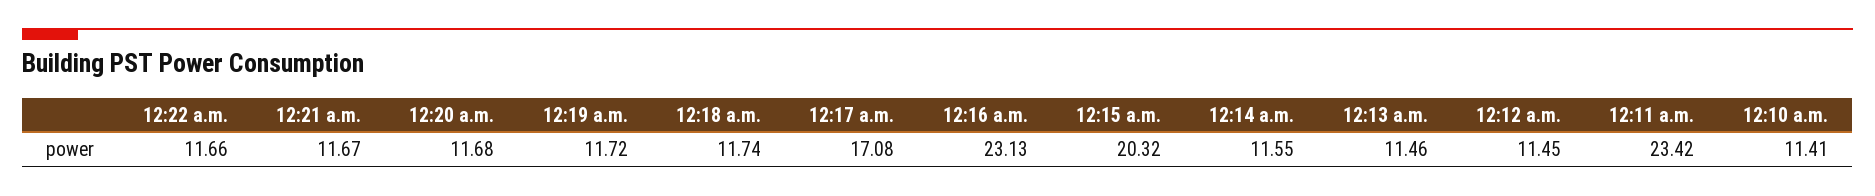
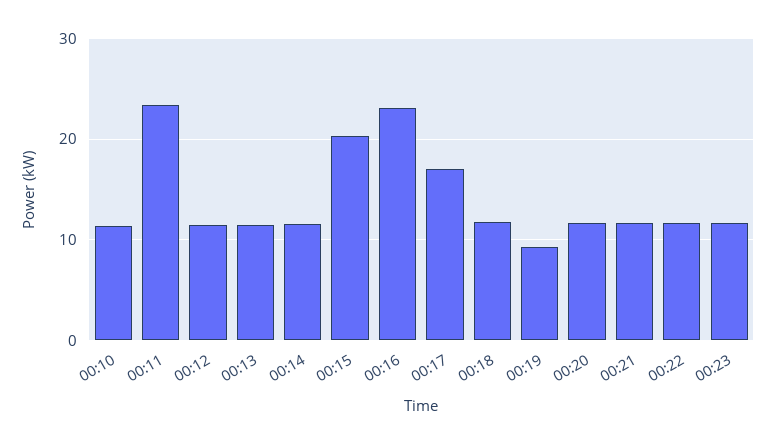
12:19 a.m.: 11.72 -> 9
00:23: none -> 12

